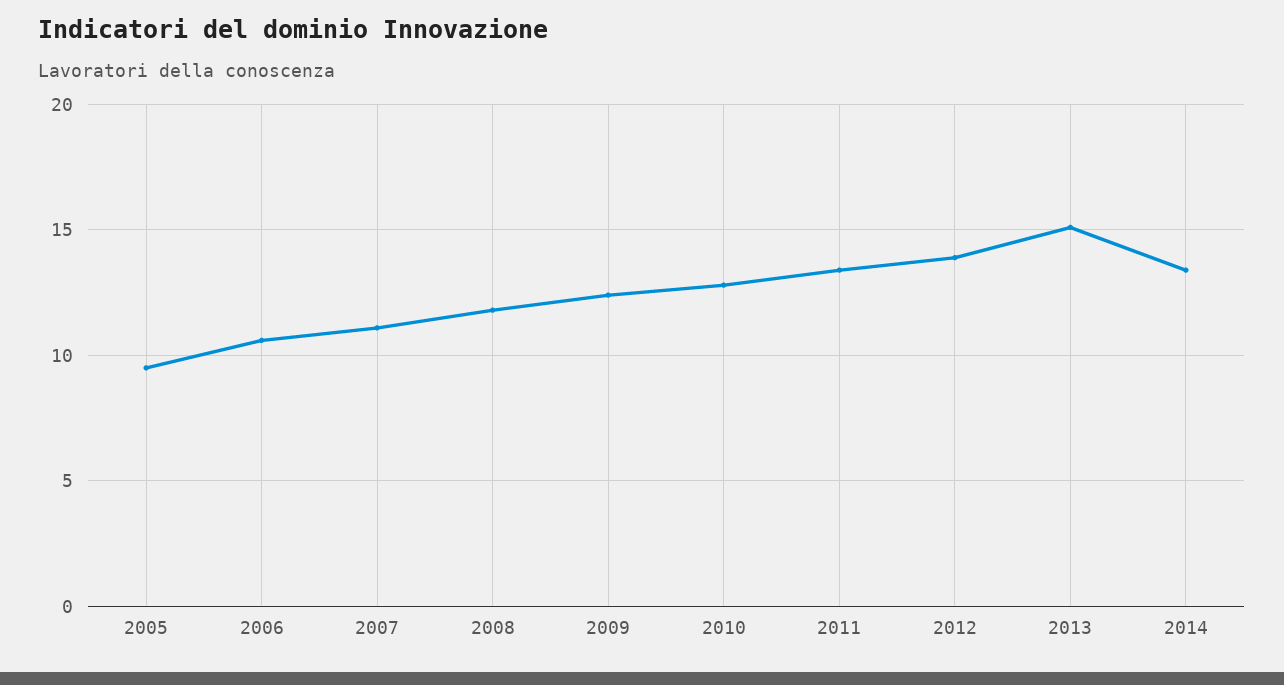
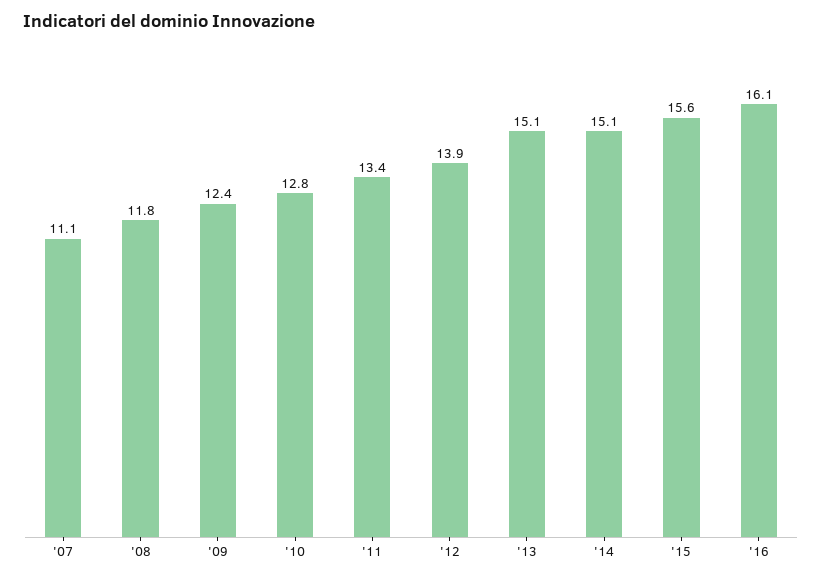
2005: 9.5 -> none
2006: 10.5 -> none
2014: 13.5 -> 15.1
'15: none -> 15.6
'16: none -> 16.1

